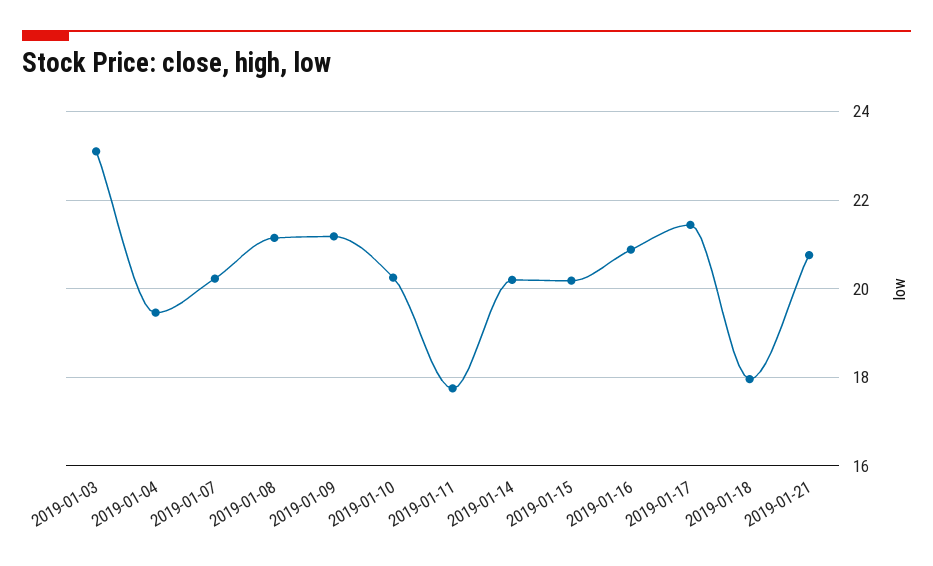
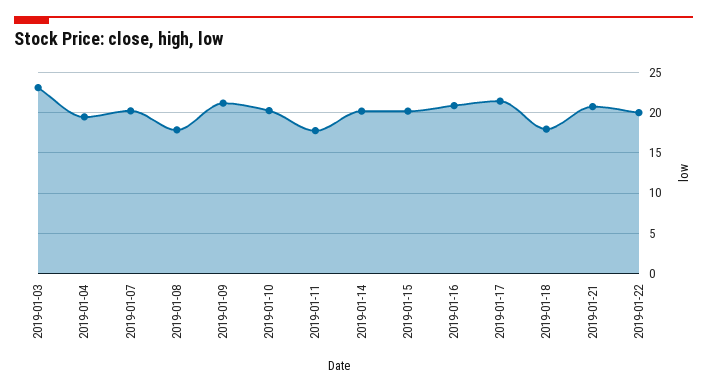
2019-01-08: 21.2 -> 18
2019-01-22: none -> 20

